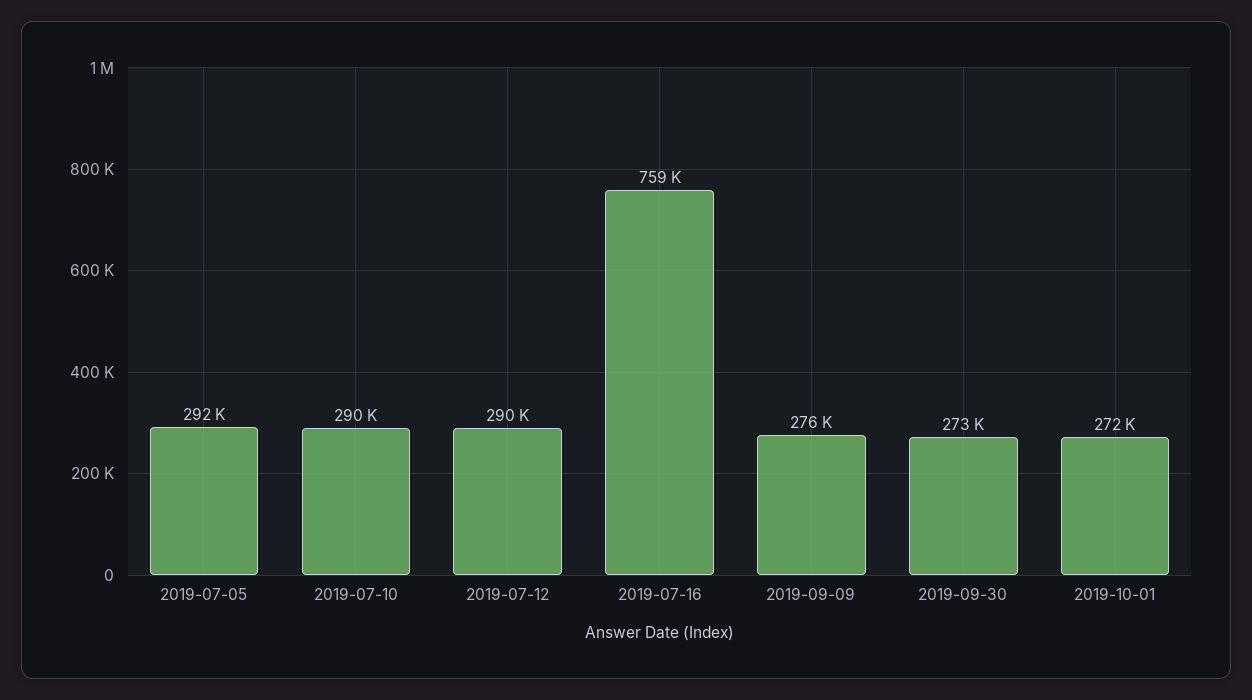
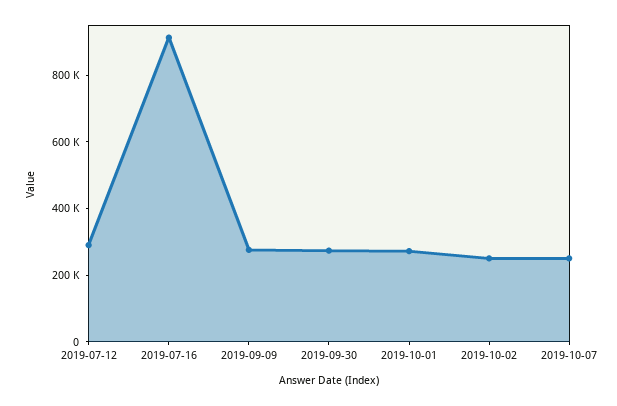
2019-07-05: 292000 -> none
2019-07-10: 290000 -> none
2019-07-16: 759000 -> 900000
2019-10-02: none -> 250000
2019-10-07: none -> 250000

